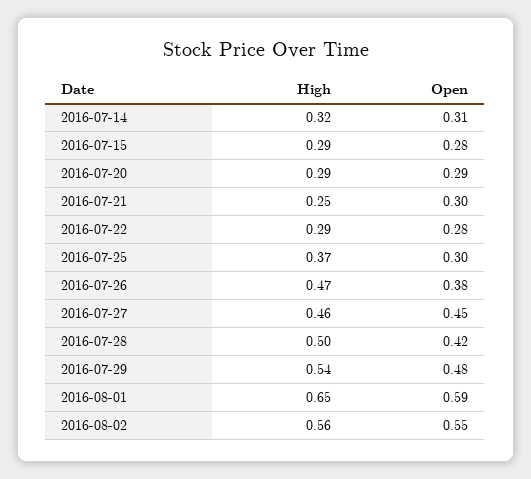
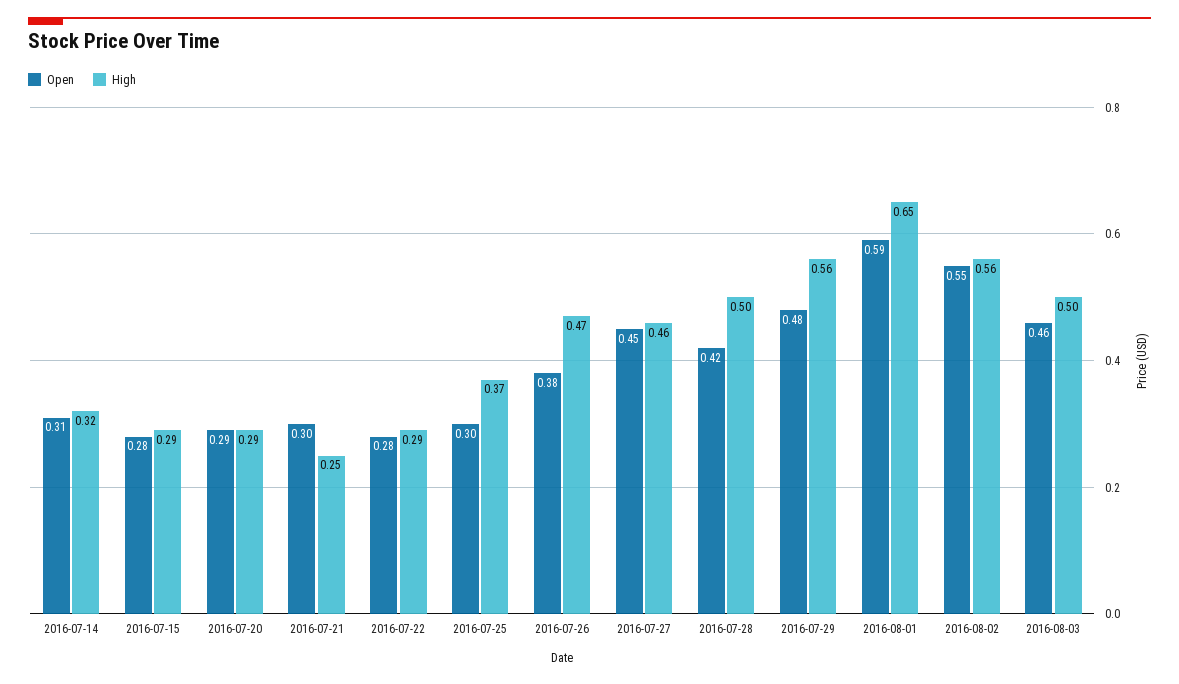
High, 2016-07-29: 0.54 -> 0.56
Open, 2016-08-03: none -> 0.46
High, 2016-08-03: none -> 0.5

